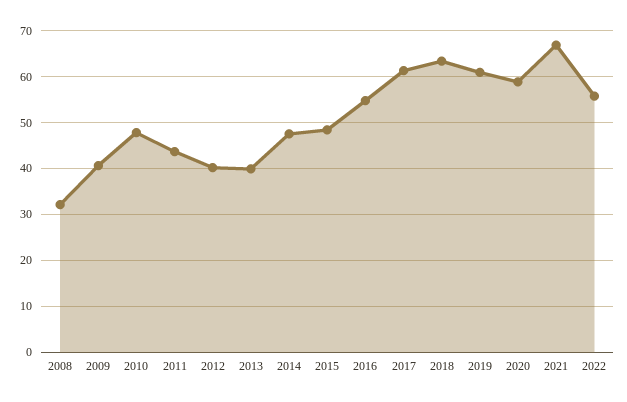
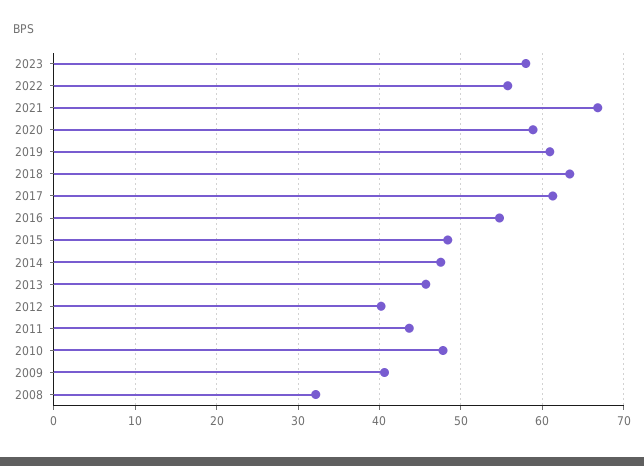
2013: 40 -> 46
2023: none -> 58

